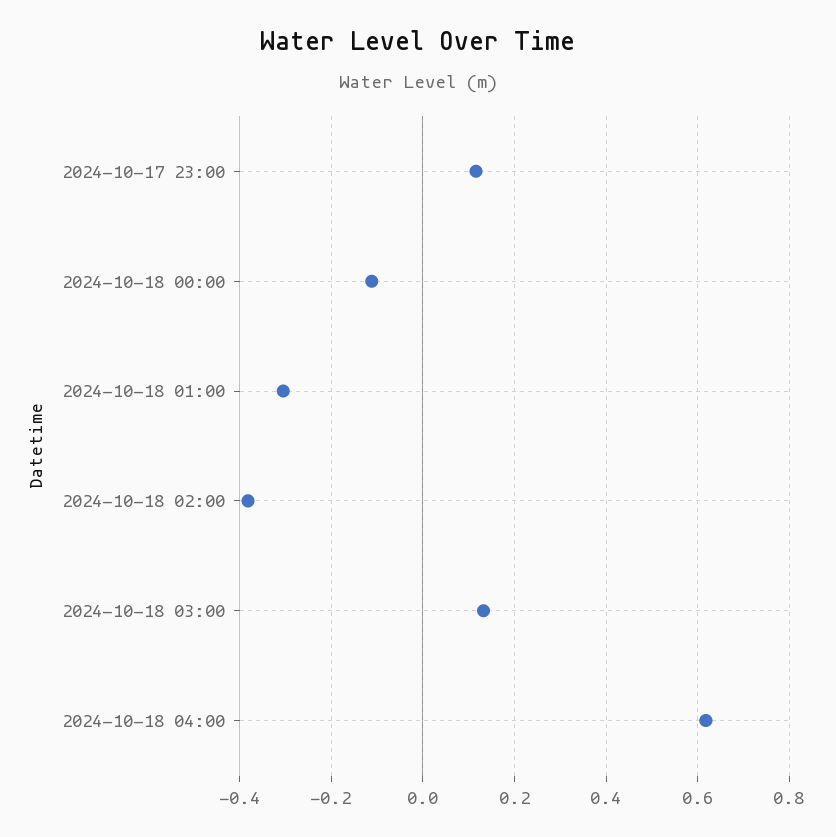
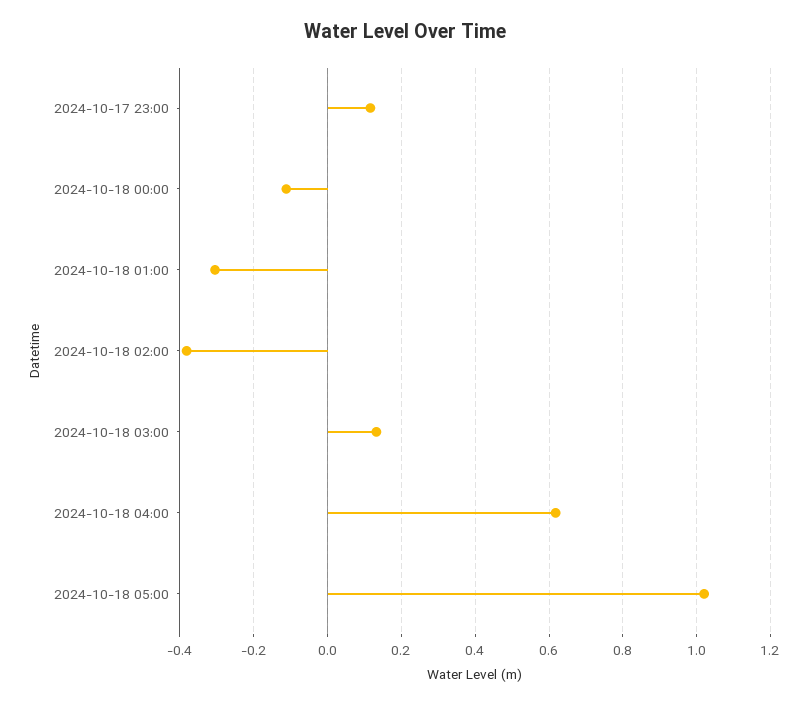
2024-10-18 05:00: none -> 1.02

